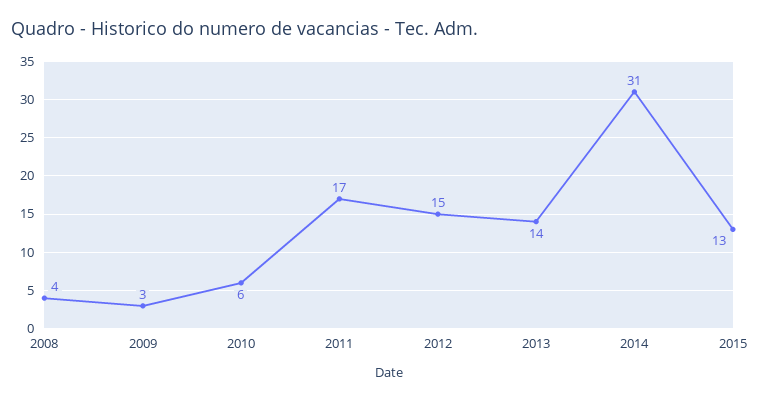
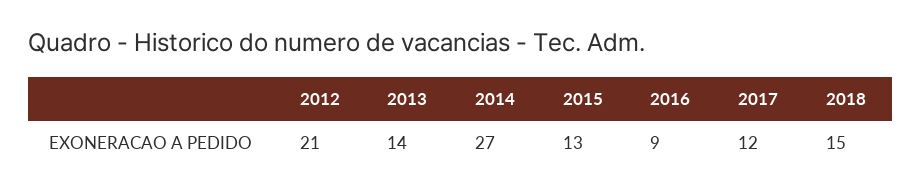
2008: 4 -> none
2009: 3 -> none
2010: 6 -> none
2011: 17 -> none
2012: 15 -> 21
2014: 31 -> 27
2016: none -> 9
2017: none -> 12
2018: none -> 15

